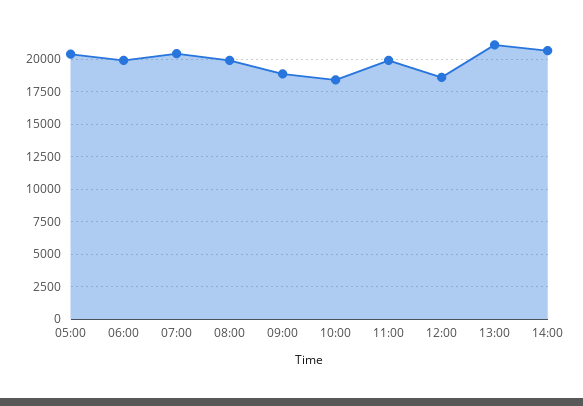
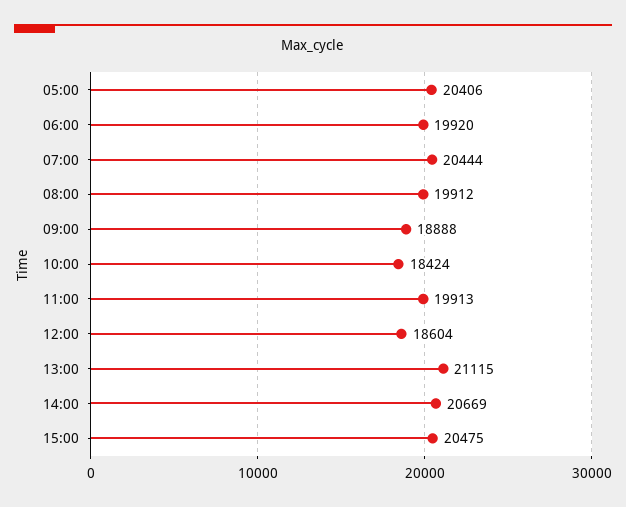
15:00: none -> 20475

